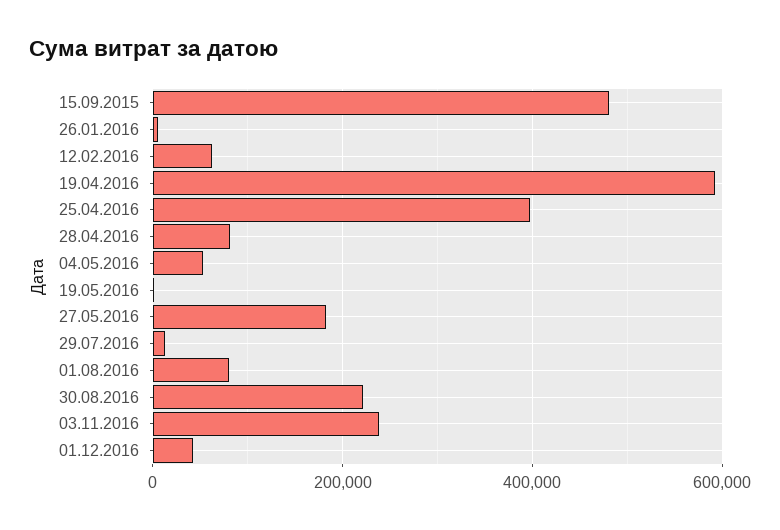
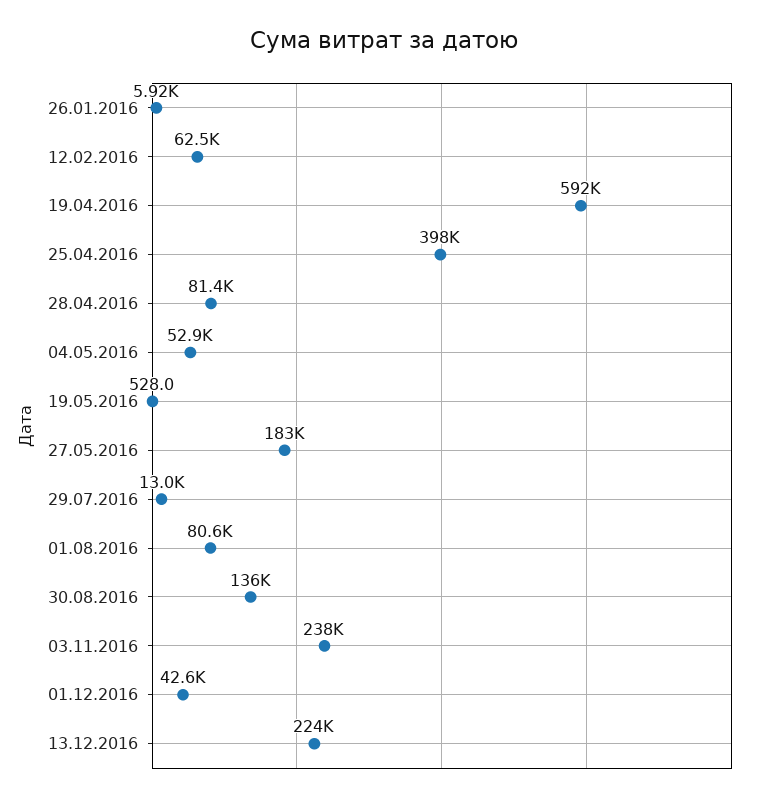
15.09.2015: 480000 -> none
30.08.2016: 220000 -> 136000
13.12.2016: none -> 224000

